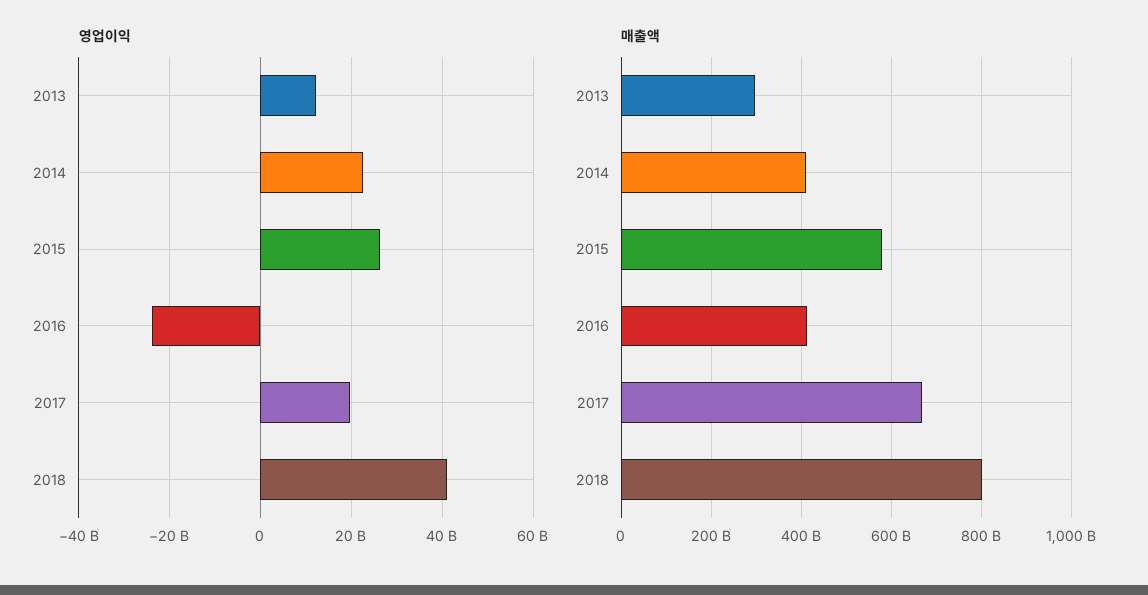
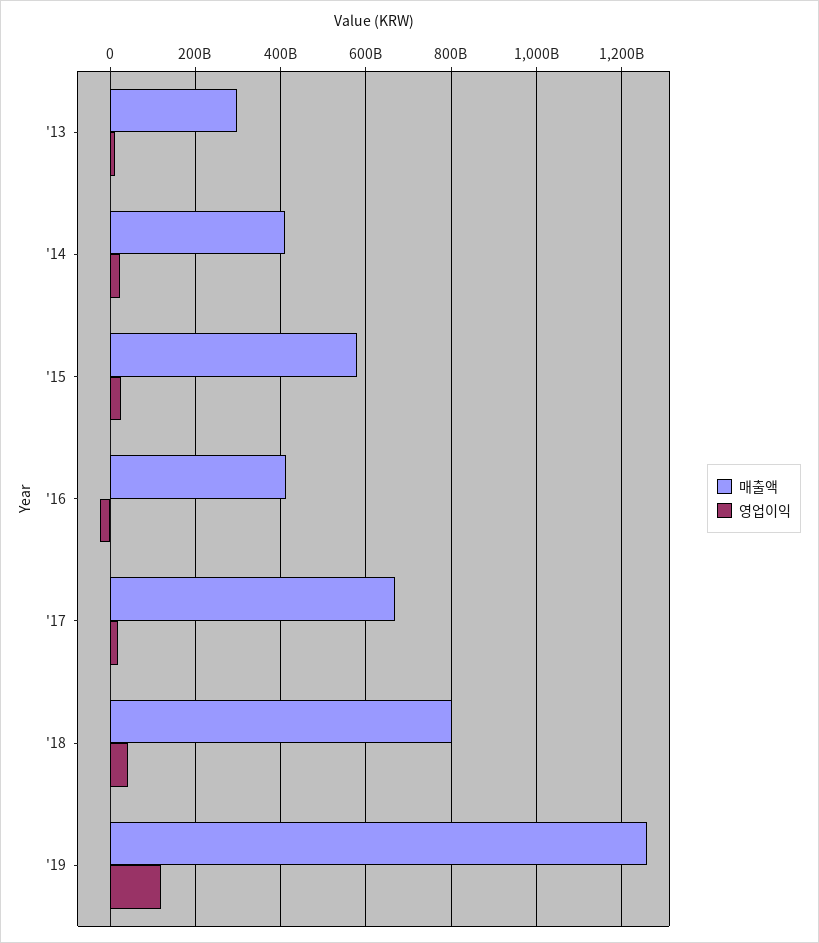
매출액, '19: none -> 1260000000000
영업이익, '19: none -> 120000000000

